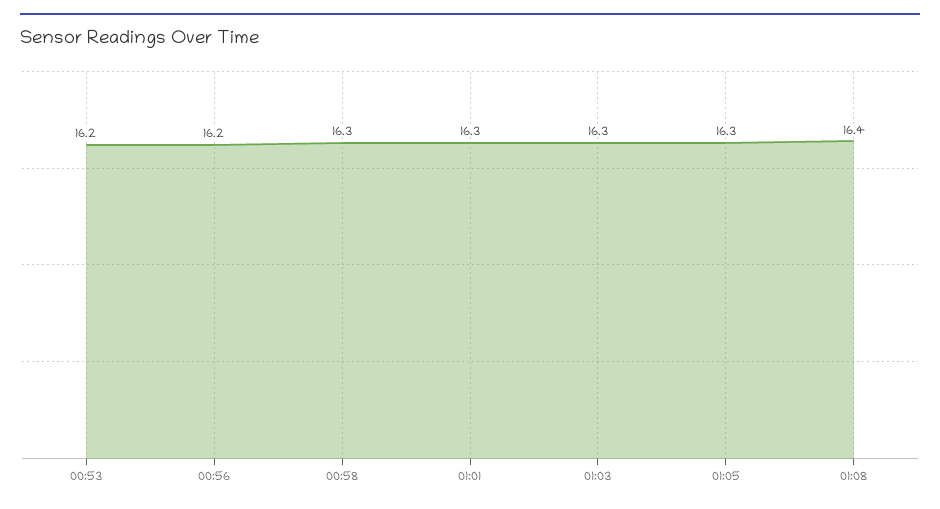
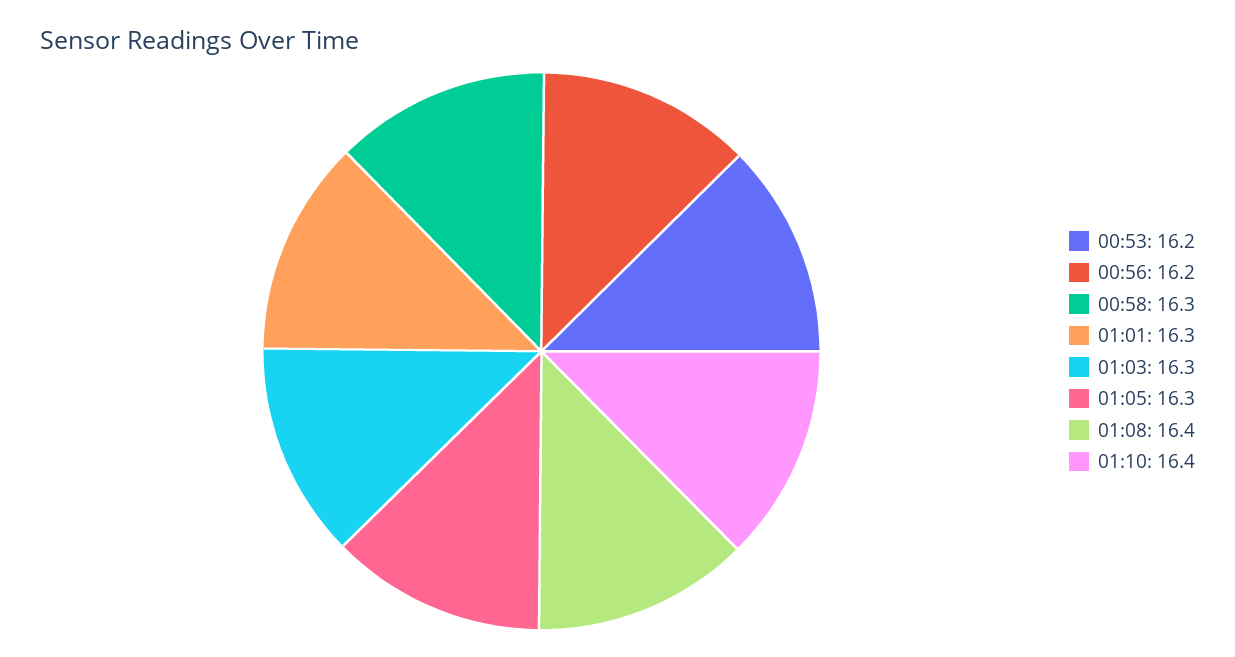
01:10: none -> 16.4

